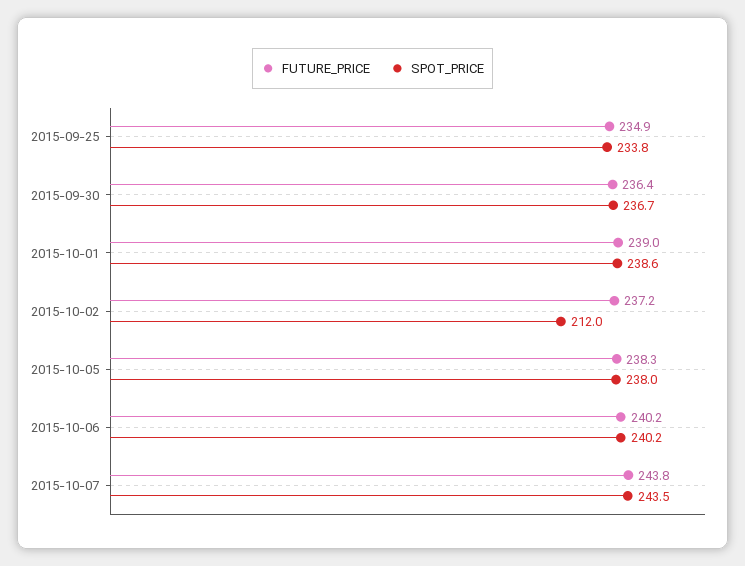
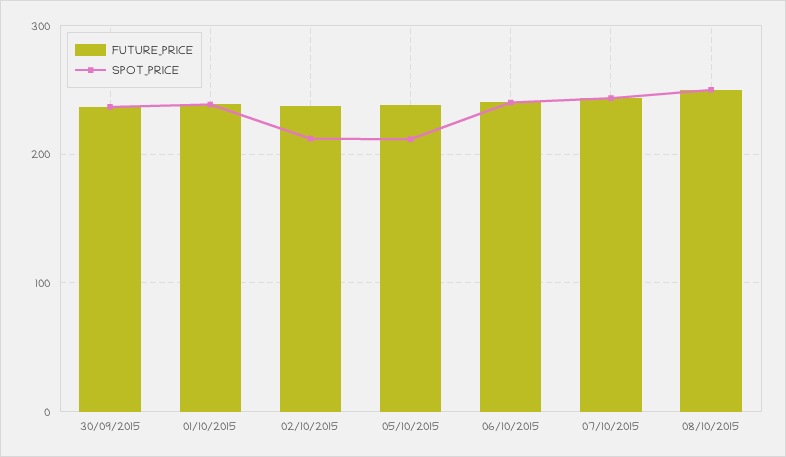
FUTURE_PRICE, 2015-09-25: 234.9 -> none
SPOT_PRICE, 2015-09-25: 233.8 -> none
SPOT_PRICE, 2015-10-05: 238 -> 210
FUTURE_PRICE, 08/10/2015: none -> 250
SPOT_PRICE, 08/10/2015: none -> 250

